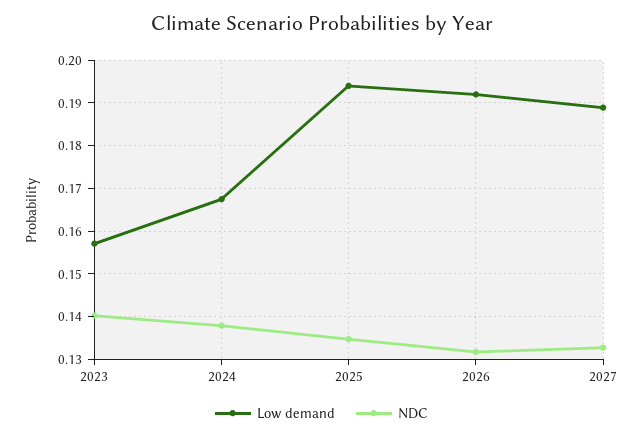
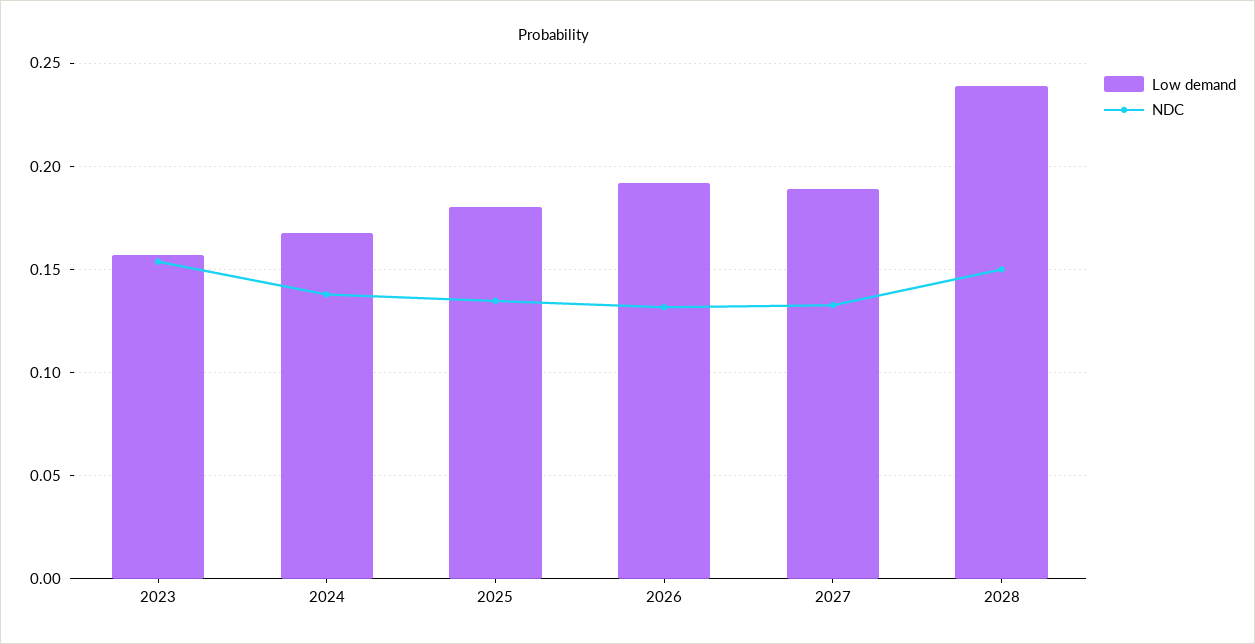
NDC, 2023: 0.14 -> 0.155
Low demand, 2025: 0.194 -> 0.18
Low demand, 2028: none -> 0.24
NDC, 2028: none -> 0.15

